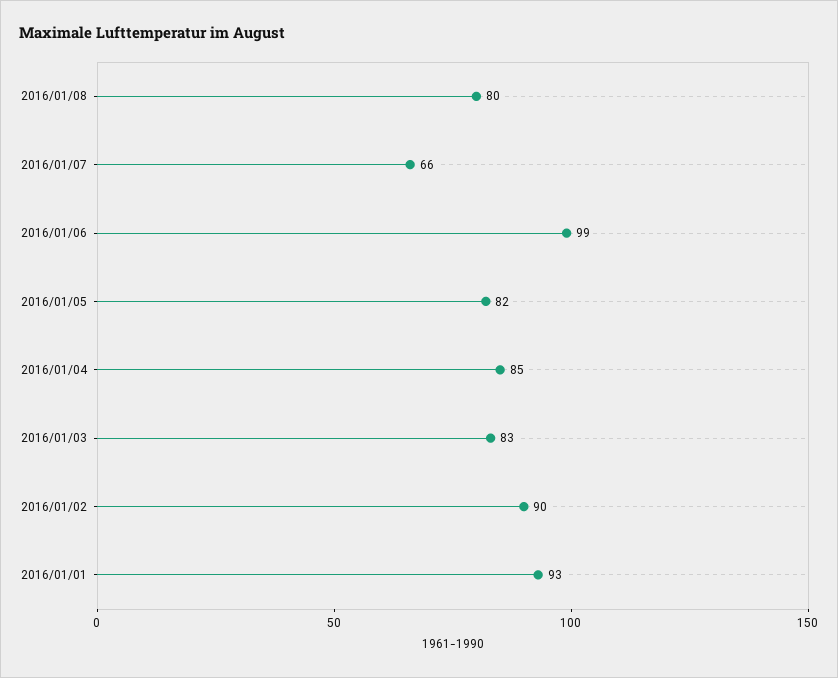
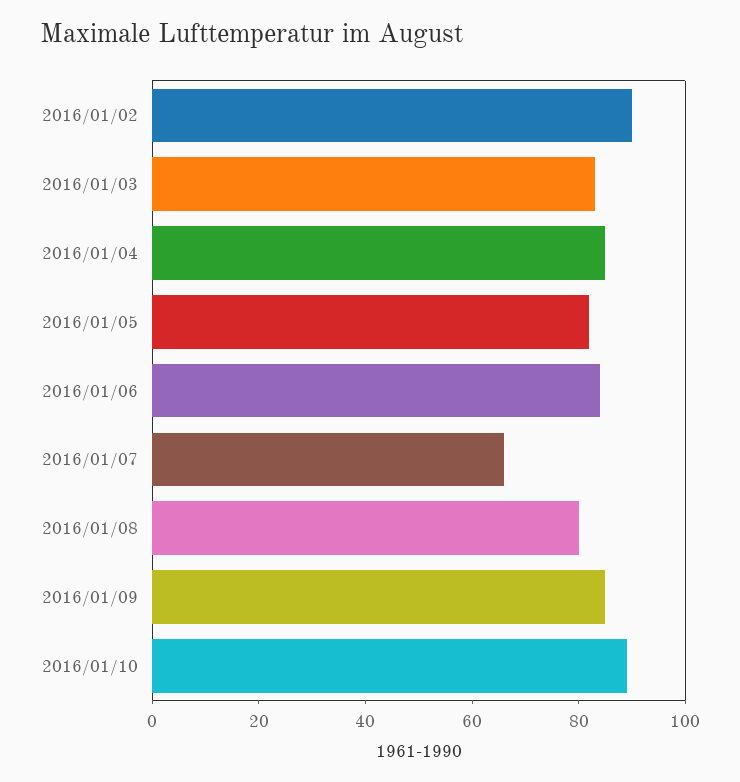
2016/01/06: 99 -> 85
2016/01/01: 93 -> none
2016/01/09: none -> 85
2016/01/10: none -> 90

